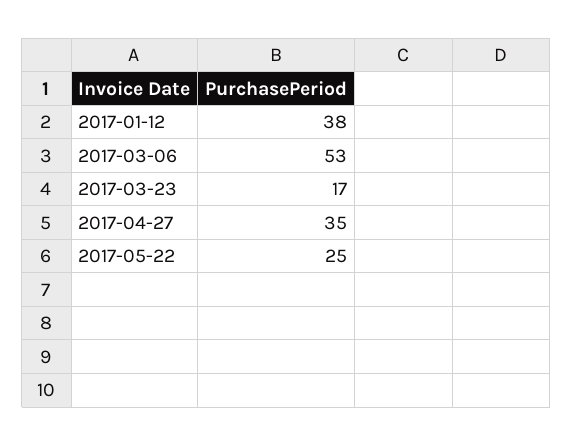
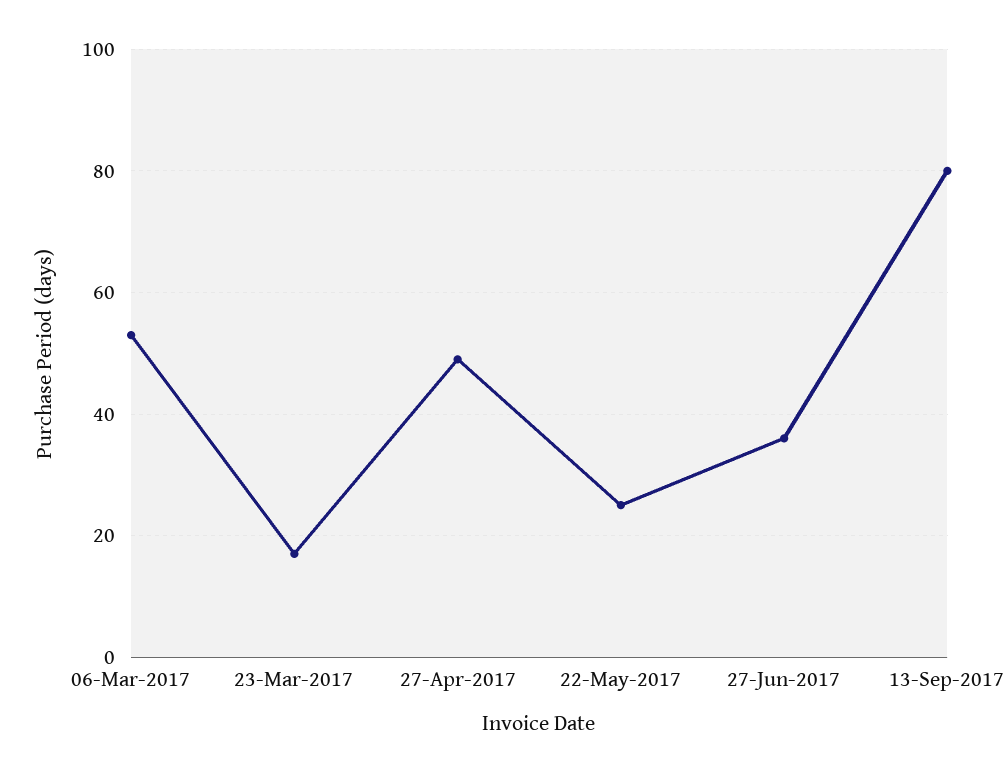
2017-01-12: 38 -> none
2017-04-27: 35 -> 50
27-Jun-2017: none -> 35
13-Sep-2017: none -> 80

